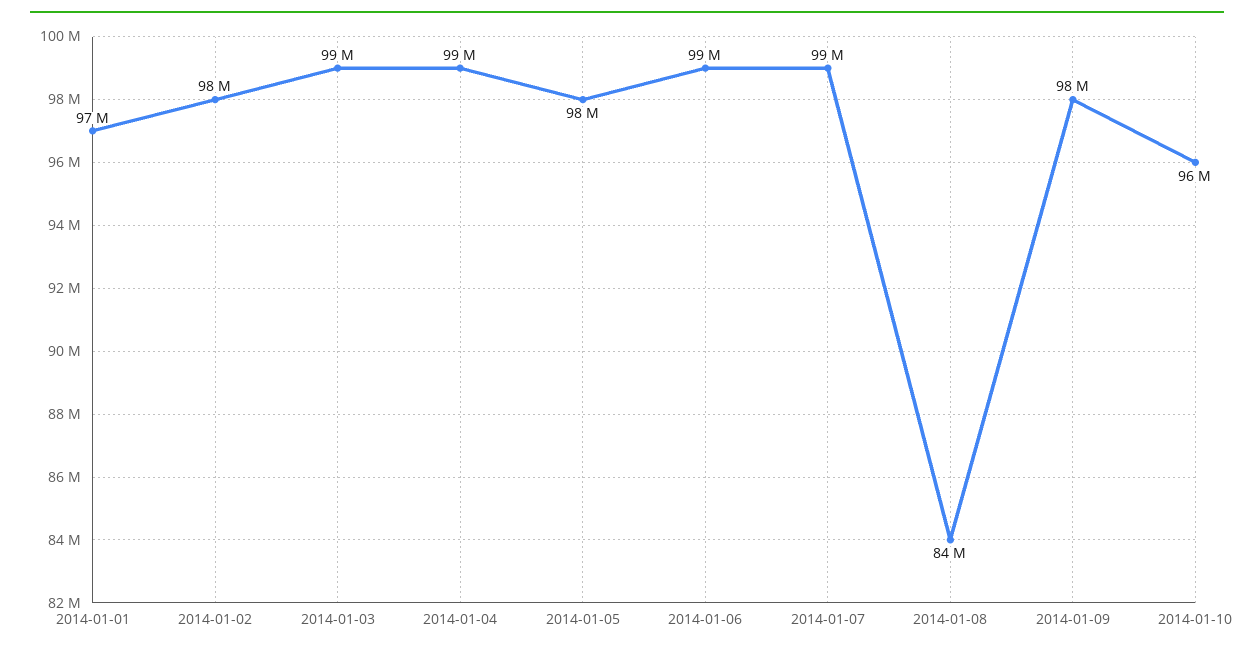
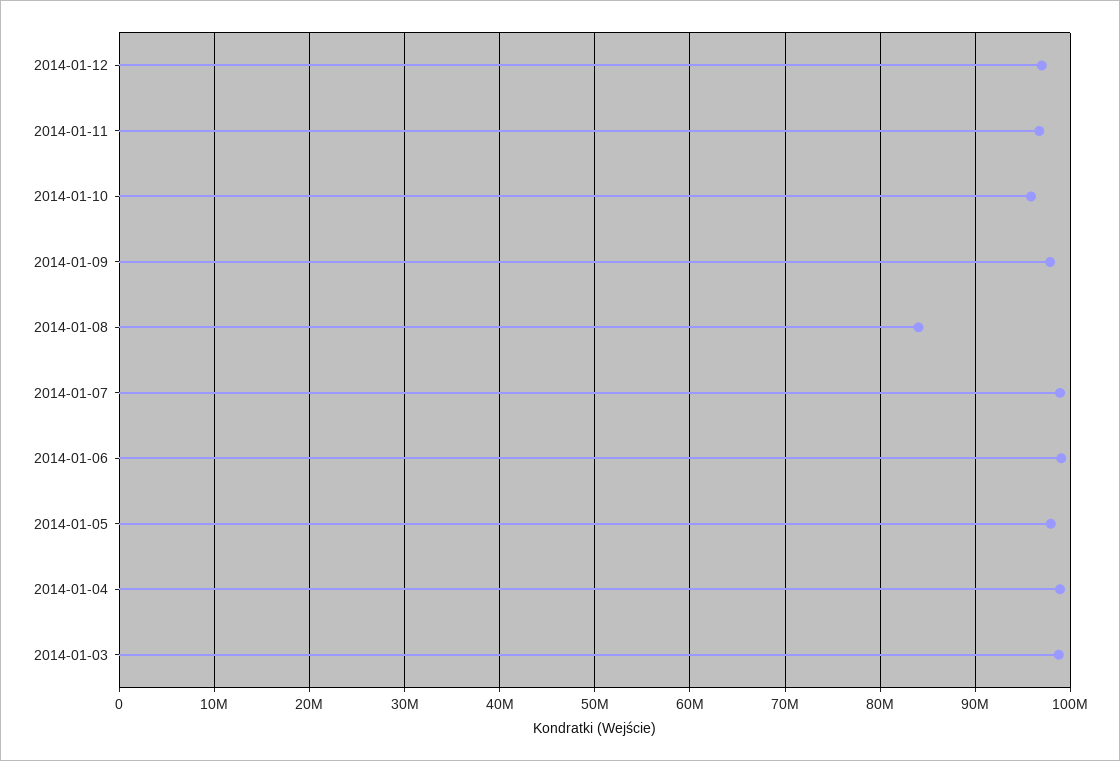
2014-01-01: 97000000 -> none
2014-01-02: 98000000 -> none
2014-01-12: none -> 97000000
2014-01-11: none -> 97000000

